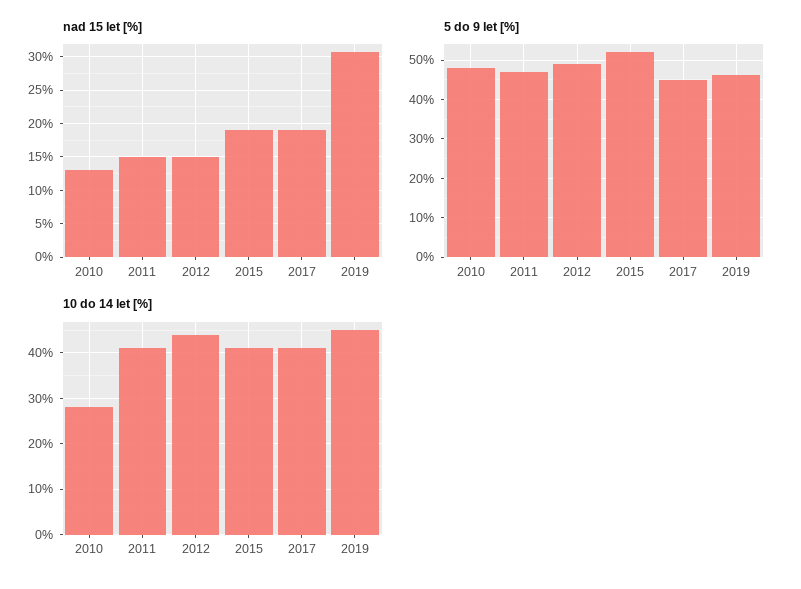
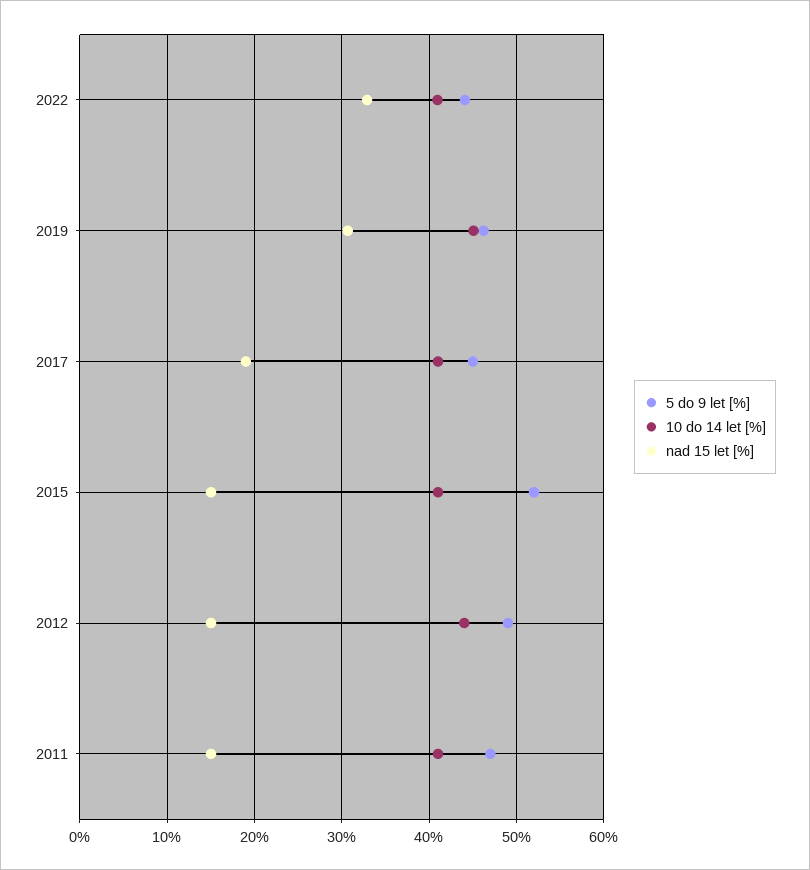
nad 15 let [%], 2010: 13 -> none
nad 15 let [%], 2015: 19 -> 15
5 do 9 let [%], 2010: 48 -> none
10 do 14 let [%], 2010: 28 -> none
5 do 9 let [%], 2022: none -> 44
10 do 14 let [%], 2022: none -> 41
nad 15 let [%], 2022: none -> 33

